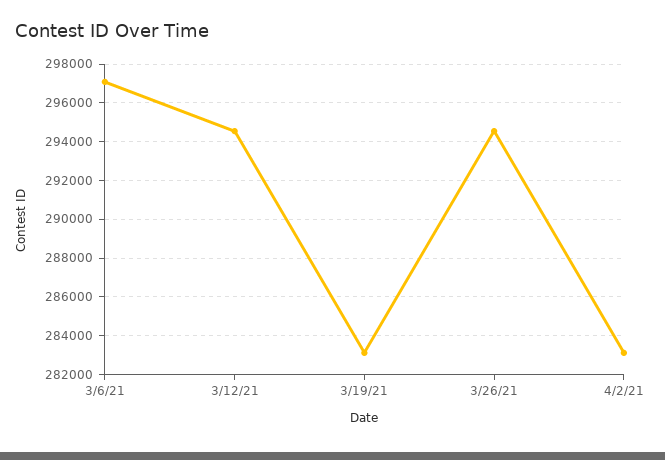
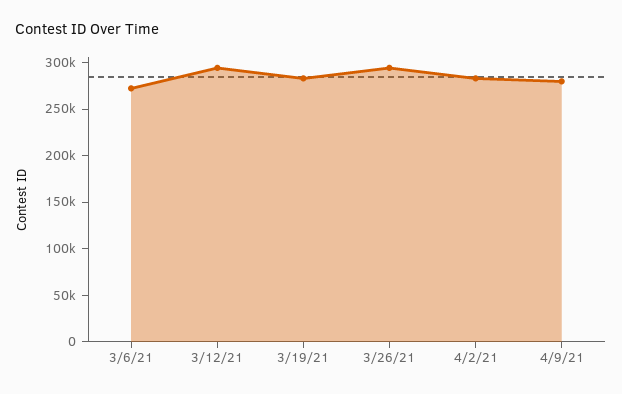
3/6/21: 297000 -> 270000
4/9/21: none -> 280000

